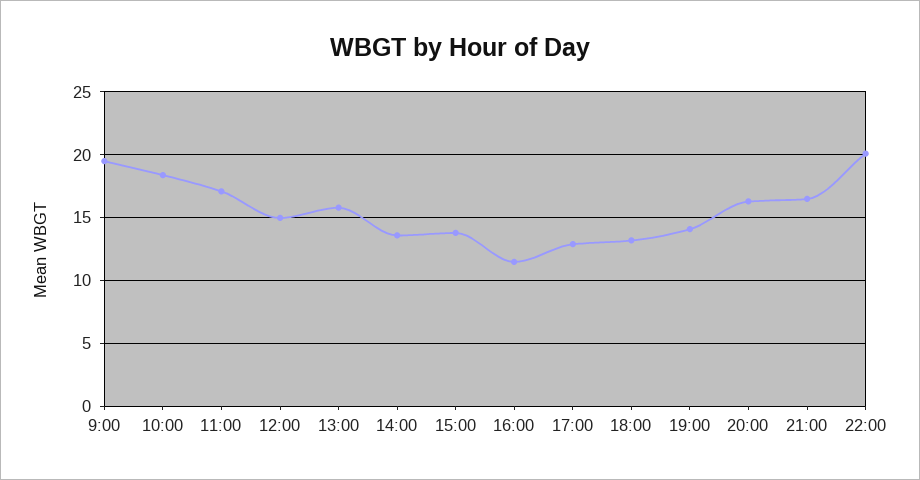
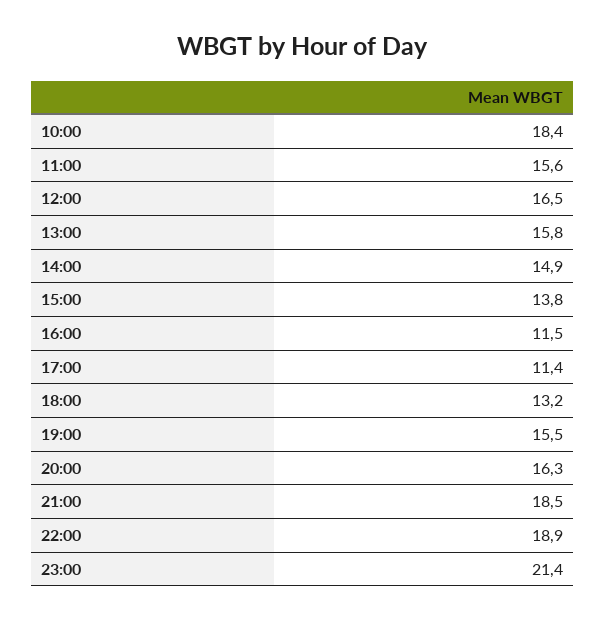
9:00: 19.5 -> none
11:00: 17 -> 15.6
12:00: 15 -> 16.5
14:00: 13.5 -> 14.9
17:00: 13 -> 11.4
19:00: 14 -> 15.5
21:00: 16.5 -> 18.5
22:00: 20 -> 18.9
23:00: none -> 21.4

